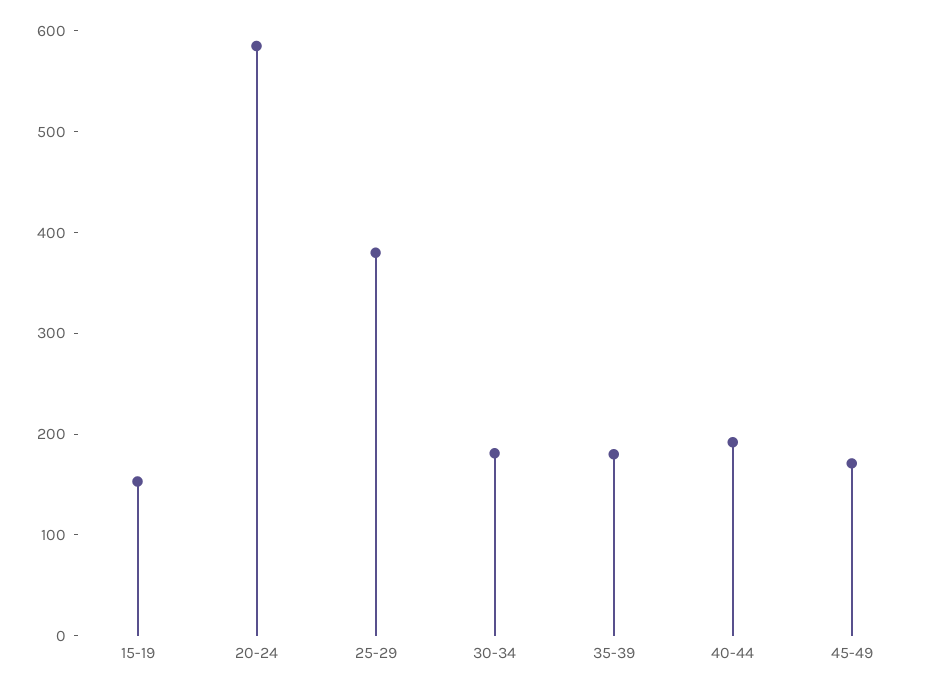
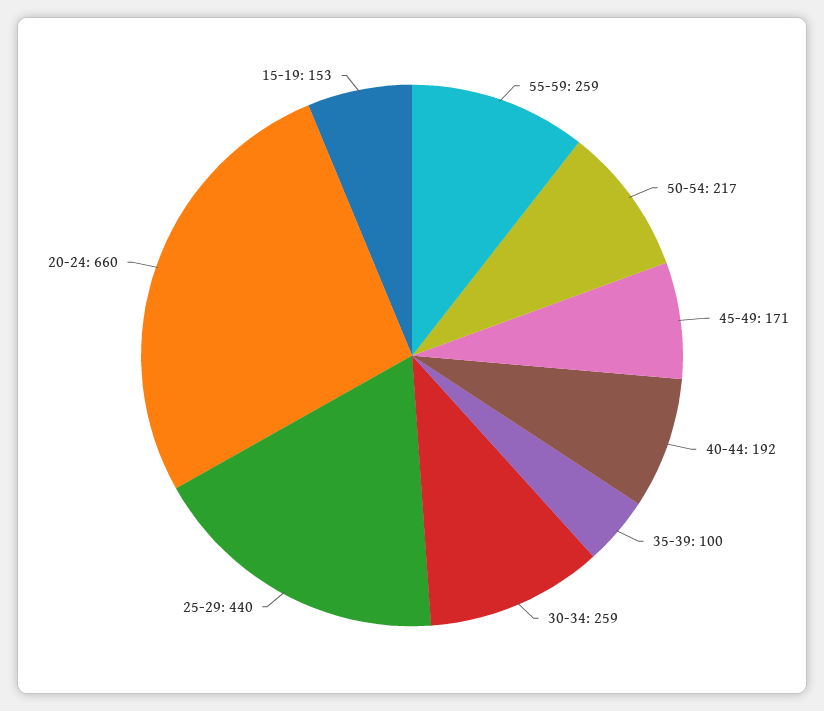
20-24: 580 -> 660
25-29: 380 -> 440
30-34: 180 -> 259
35-39: 180 -> 100
55-59: none -> 259
50-54: none -> 217

